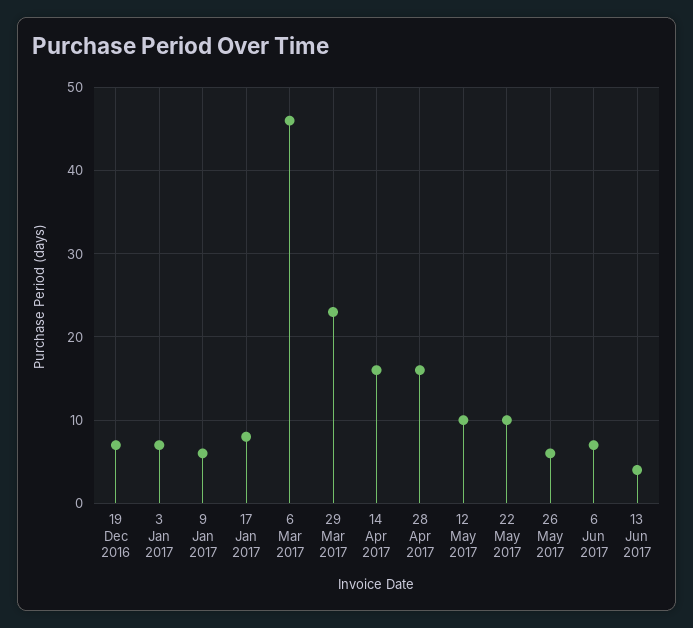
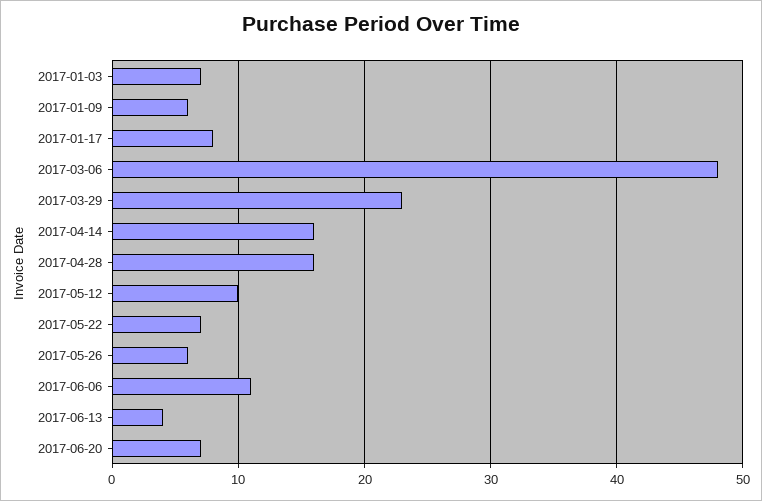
19 Dec 2016: 7 -> none
6 Mar 2017: 46 -> 48
22 May 2017: 10 -> 7
6 Jun 2017: 7 -> 11
2017-06-20: none -> 7

